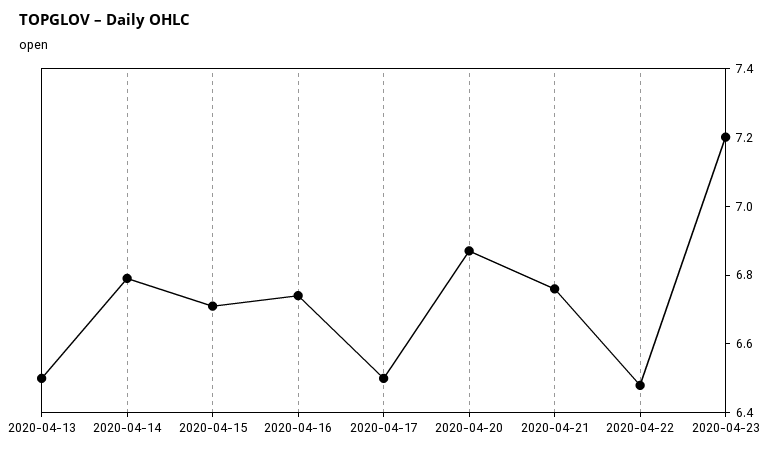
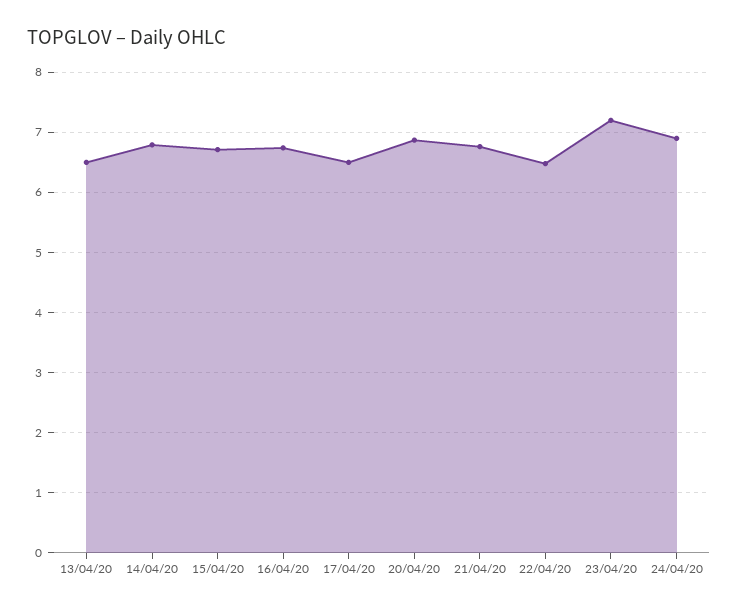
24/04/20: none -> 6.9

